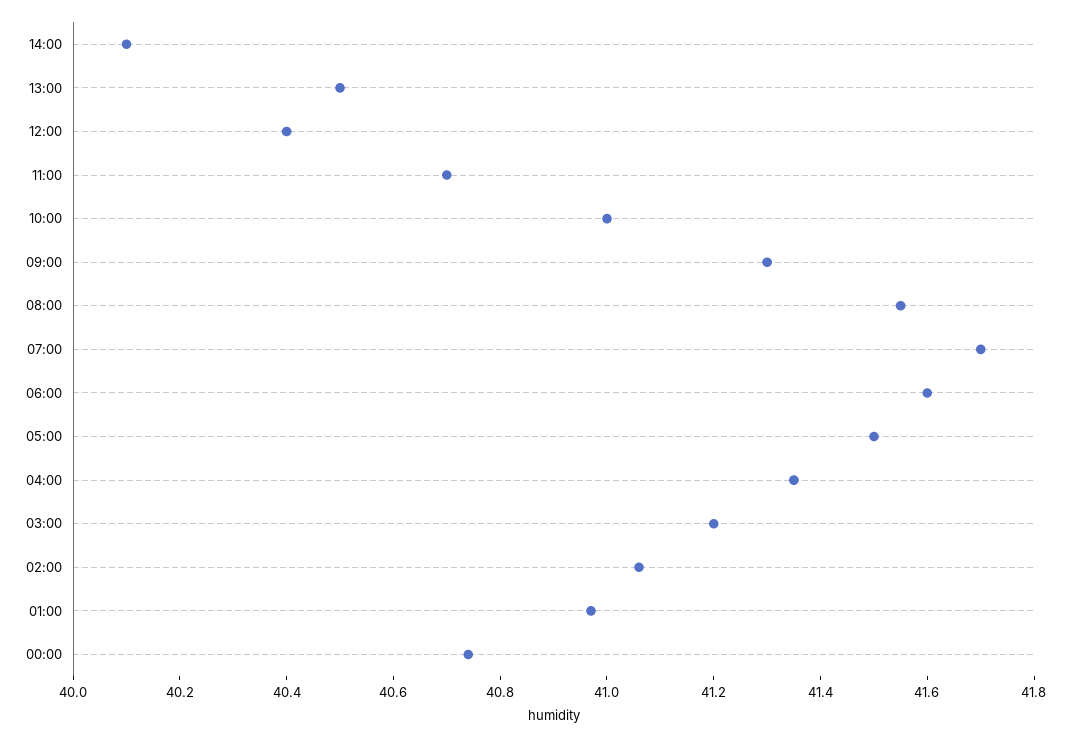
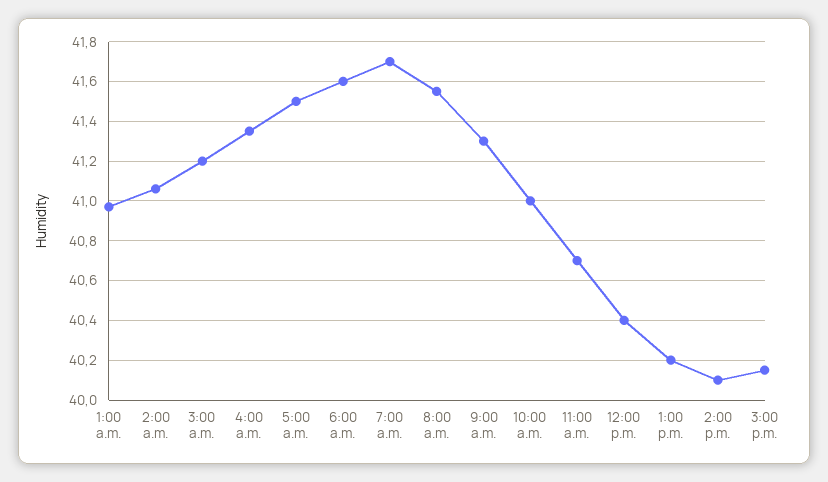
13:00: 40.5 -> 40.2
00:00: 40.75 -> none
3:00 p.m.: none -> 40.15

